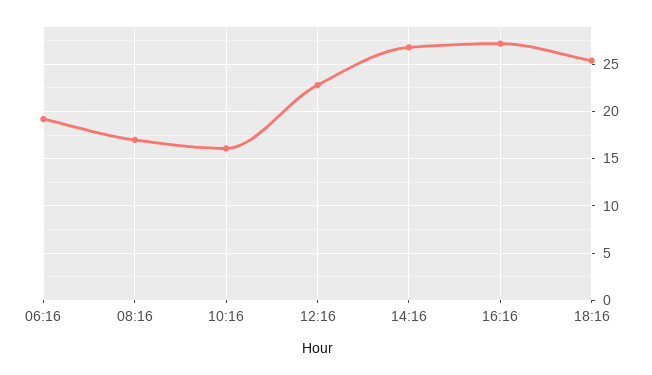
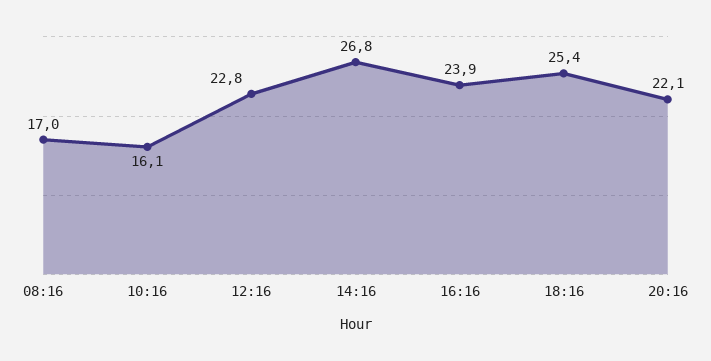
06:16: 19 -> none
16:16: 27 -> 23.9
20:16: none -> 22.1

